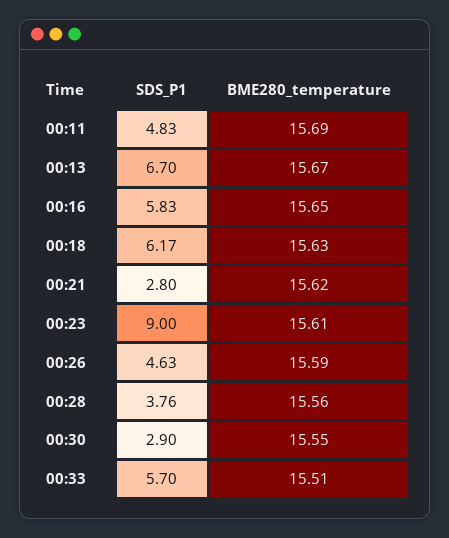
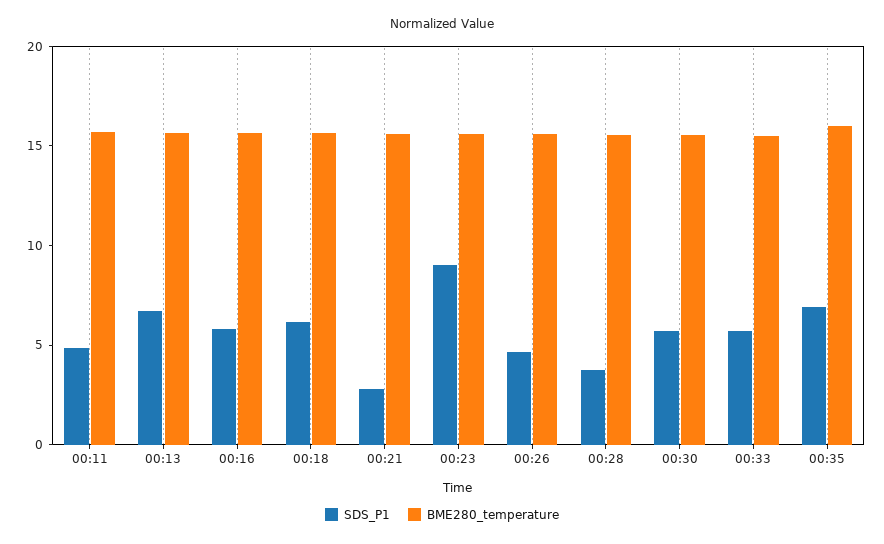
SDS_P1, 00:30: 2.9 -> 6
SDS_P1, 00:35: none -> 7
BME280_temperature, 00:35: none -> 16

